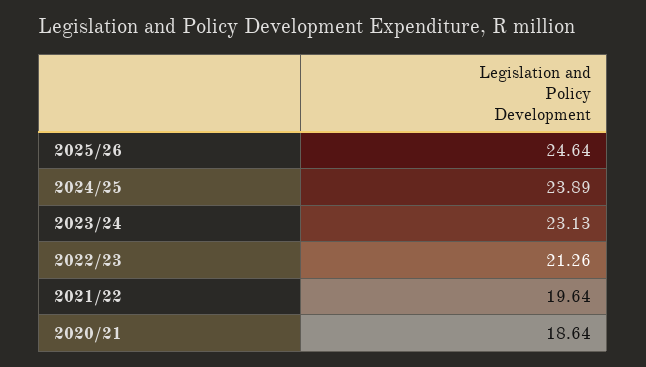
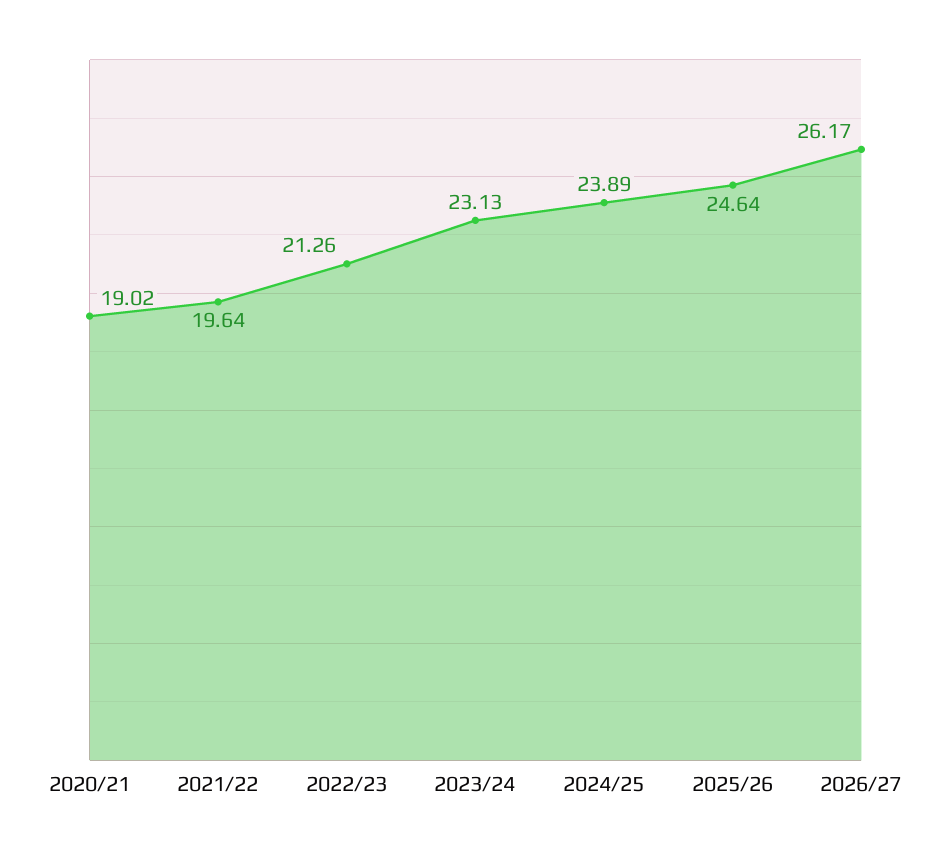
2020/21: 18.64 -> 19.02
2026/27: none -> 26.17

